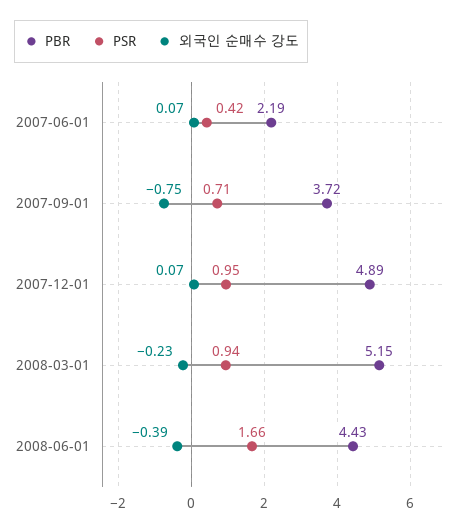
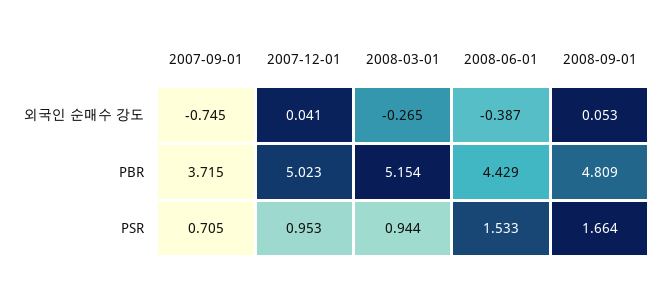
PBR, 2007-06-01: 2.19 -> none
PSR, 2007-06-01: 0.42 -> none
외국인 순매수 강도, 2007-06-01: 0.07 -> none
PBR, 2007-12-01: 4.89 -> 5.023
외국인 순매수 강도, 2007-12-01: 0.07 -> 0.041
외국인 순매수 강도, 2008-03-01: -0.23 -> -0.265
PSR, 2008-06-01: 1.66 -> 1.533
외국인 순매수 강도, 2008-09-01: none -> 0.053
PBR, 2008-09-01: none -> 4.809
PSR, 2008-09-01: none -> 1.664

